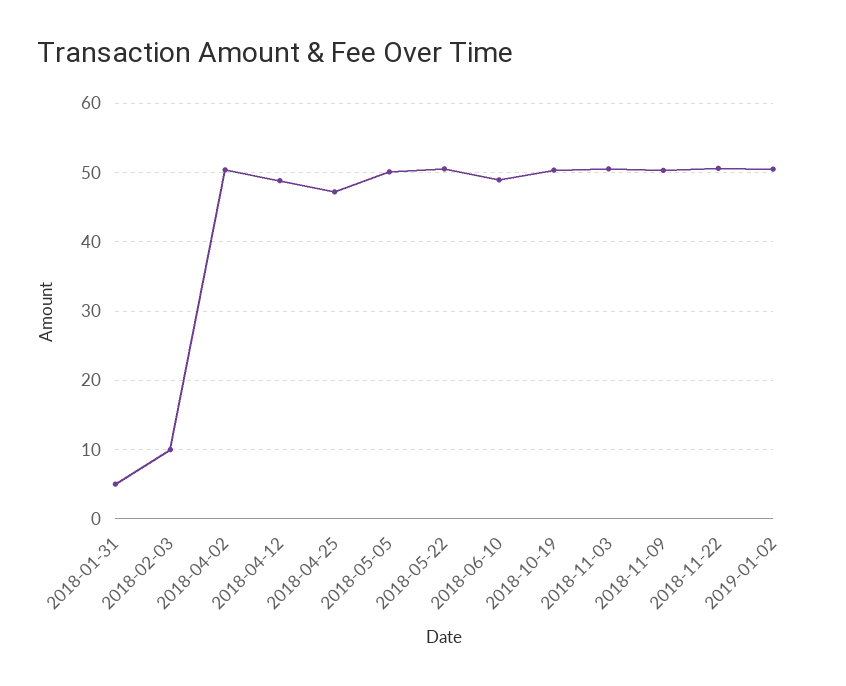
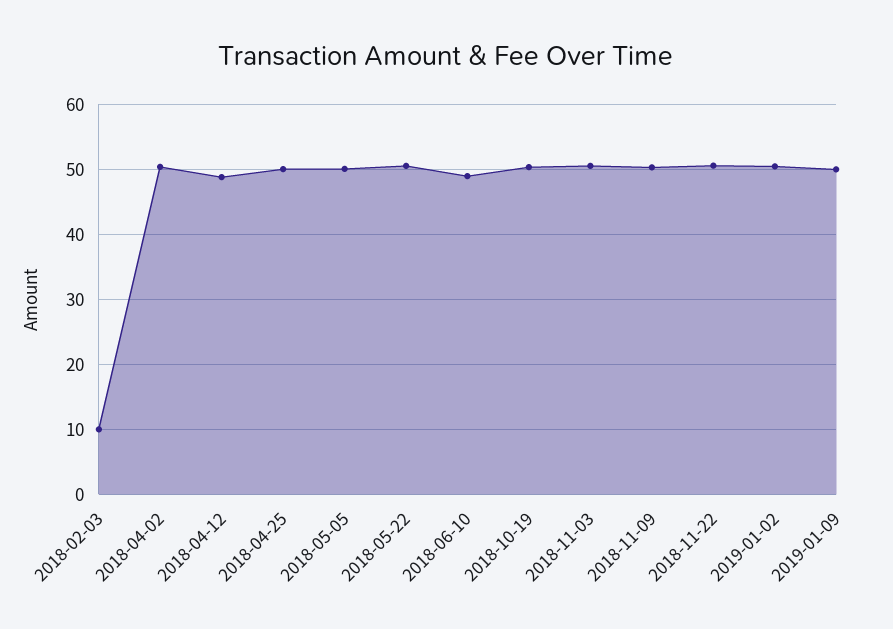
2018-01-31: 5 -> none
2018-04-25: 47 -> 50
2019-01-09: none -> 50

